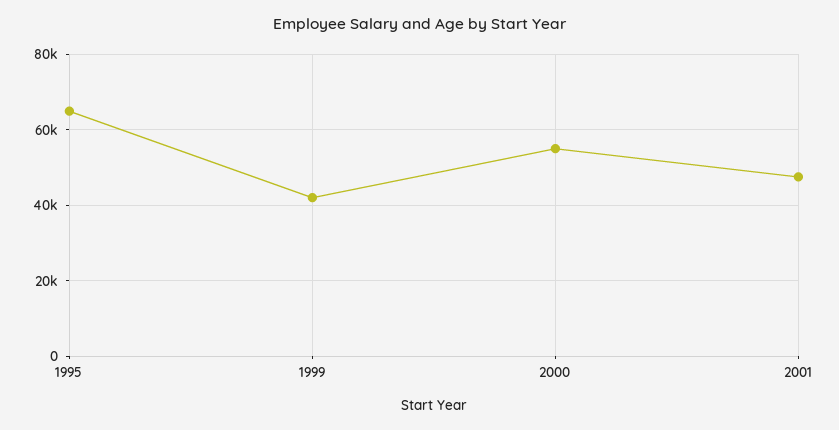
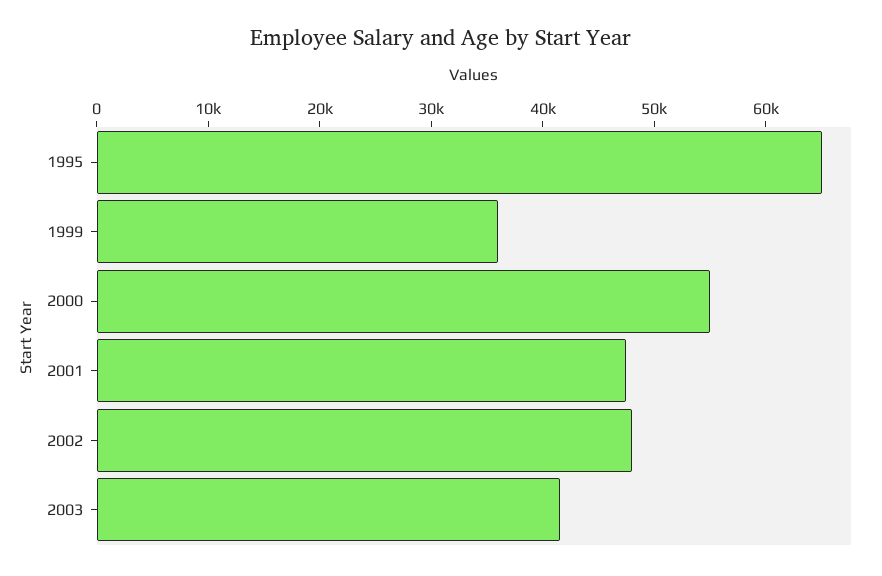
1999: 42000 -> 36000
2002: none -> 48000
2003: none -> 42000

